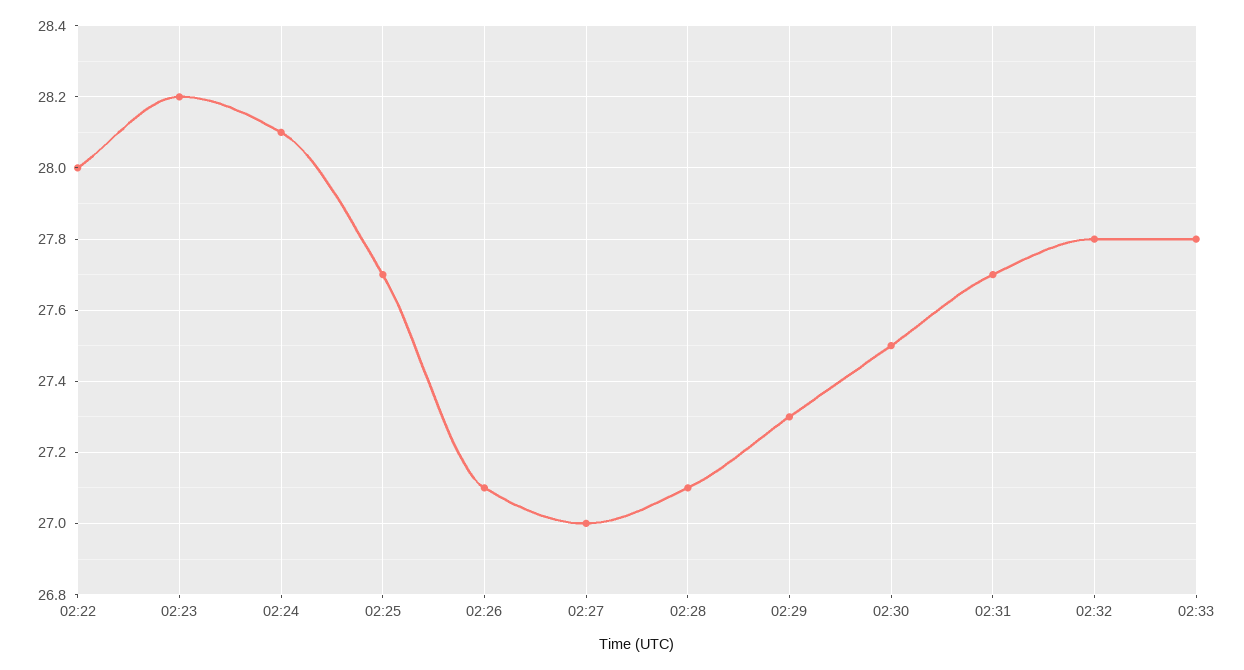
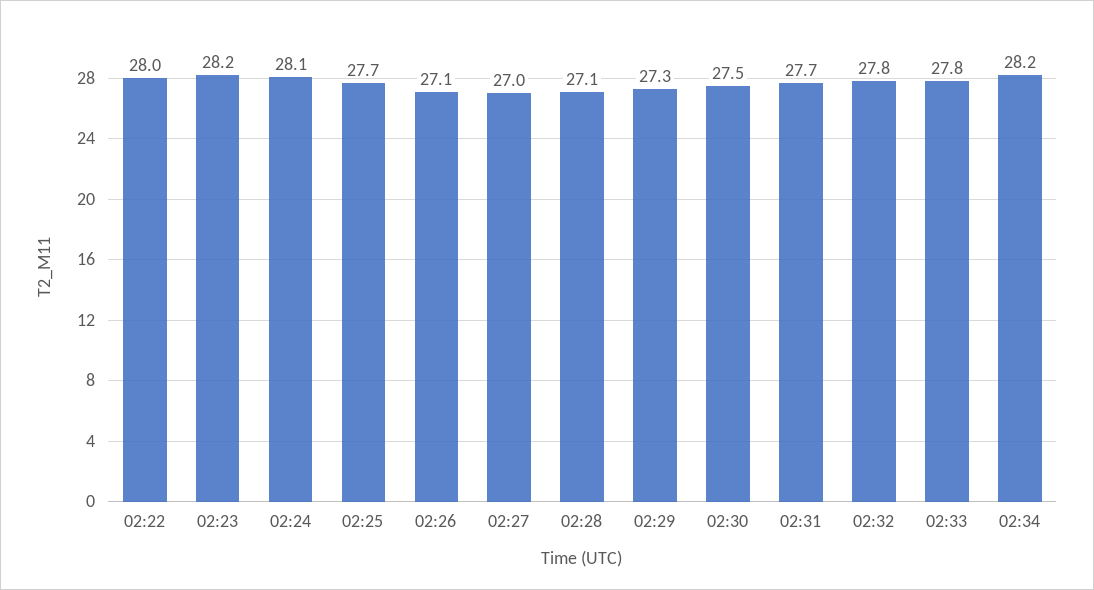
02:34: none -> 28.2

